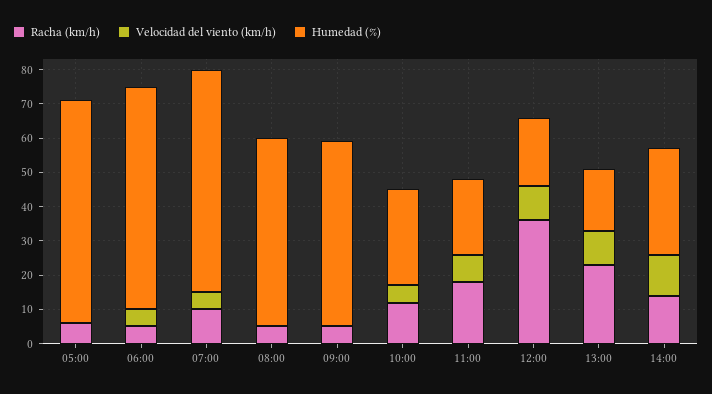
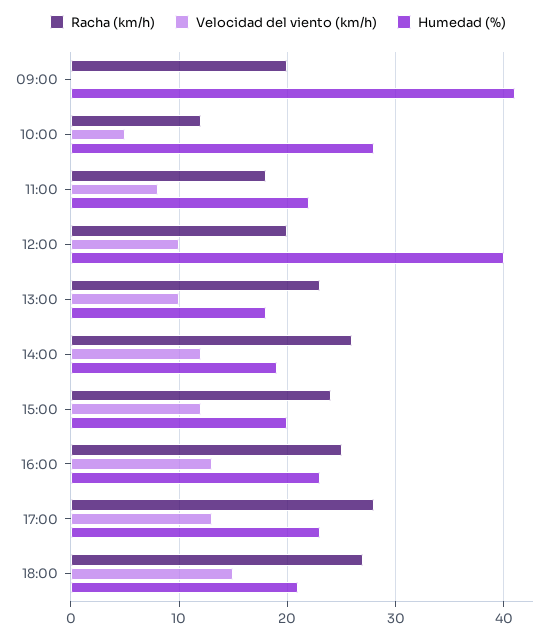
Racha (km/h), 05:00: 5 -> none
Velocidad del viento (km/h), 05:00: 0 -> none
Humedad (%), 05:00: 65 -> none
Racha (km/h), 06:00: 5 -> none
Velocidad del viento (km/h), 06:00: 5 -> none
Humedad (%), 06:00: 65 -> none
Racha (km/h), 07:00: 10 -> none
Velocidad del viento (km/h), 07:00: 5 -> none
Humedad (%), 07:00: 65 -> none
Racha (km/h), 08:00: 5 -> none
Velocidad del viento (km/h), 08:00: 0 -> none
Humedad (%), 08:00: 55 -> none
Racha (km/h), 09:00: 5 -> 20
Humedad (%), 09:00: 55 -> 41
Racha (km/h), 12:00: 35 -> 20
Humedad (%), 12:00: 20 -> 40
Racha (km/h), 14:00: 15 -> 26
Humedad (%), 14:00: 30 -> 19
Racha (km/h), 15:00: none -> 24
Velocidad del viento (km/h), 15:00: none -> 12
Humedad (%), 15:00: none -> 20
Racha (km/h), 16:00: none -> 25
Velocidad del viento (km/h), 16:00: none -> 13
Humedad (%), 16:00: none -> 23
Racha (km/h), 17:00: none -> 28
Velocidad del viento (km/h), 17:00: none -> 13
Humedad (%), 17:00: none -> 23
Racha (km/h), 18:00: none -> 27
Velocidad del viento (km/h), 18:00: none -> 15
Humedad (%), 18:00: none -> 21

